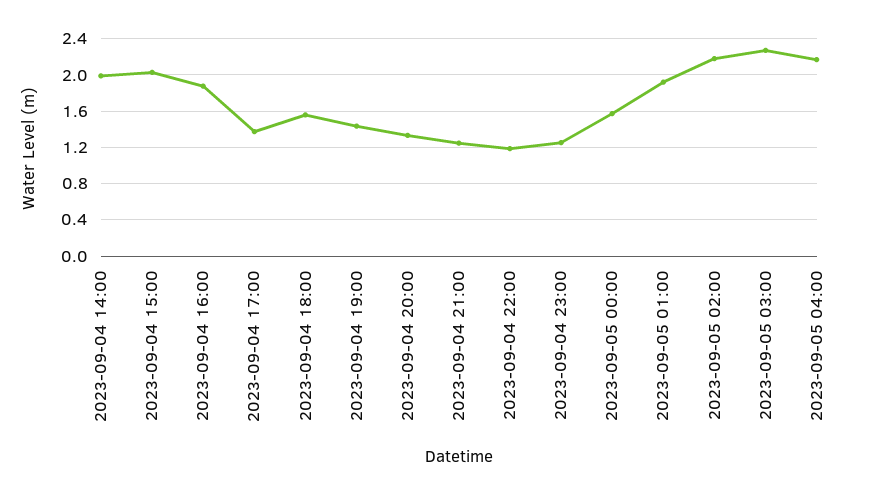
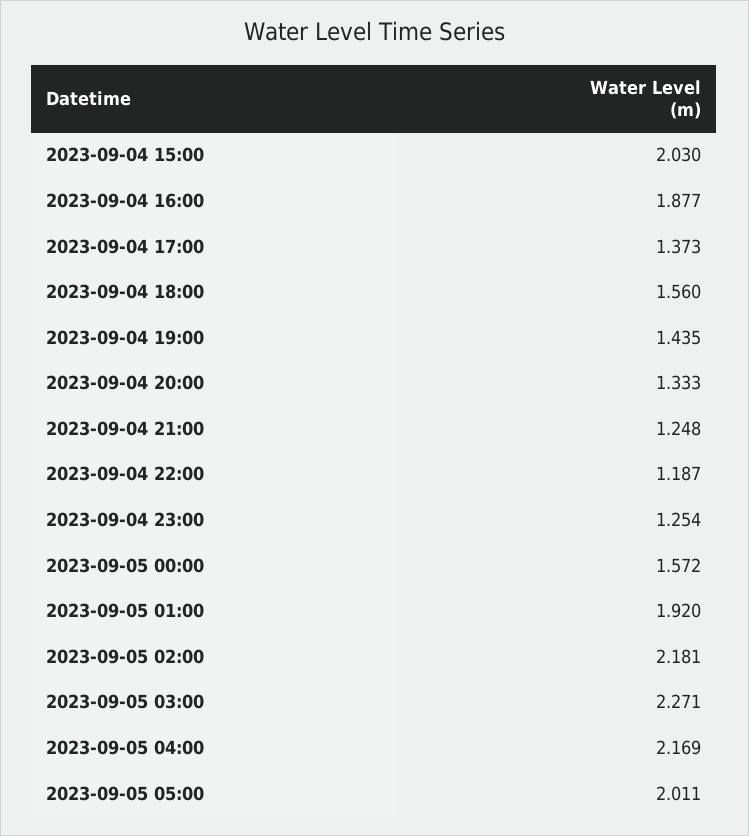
2023-09-04 14:00: 2 -> none
2023-09-05 05:00: none -> 2.011

